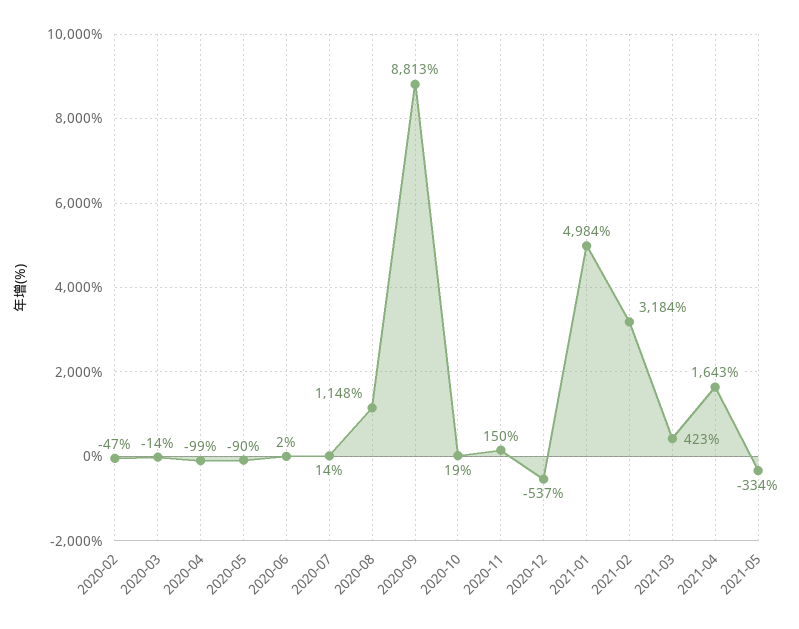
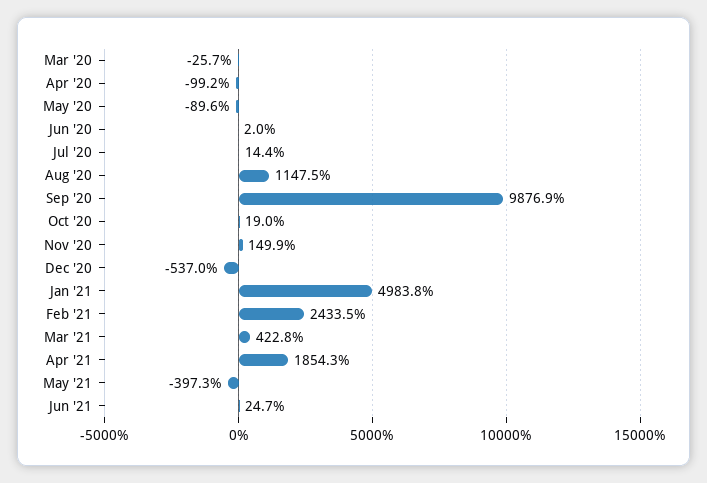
2020-02: -47 -> none
2020-03: -14 -> -25.7
2020-09: 8813 -> 9876.9
2021-02: 3184 -> 2433.5
2021-04: 1643 -> 1854.3
2021-05: -334 -> -397.3
Jun '21: none -> 24.7

